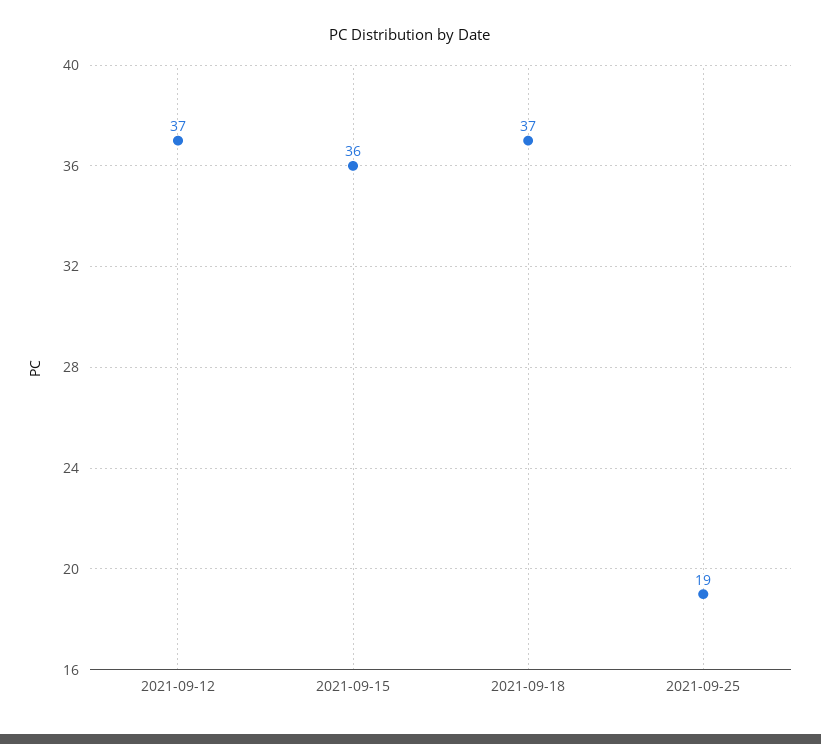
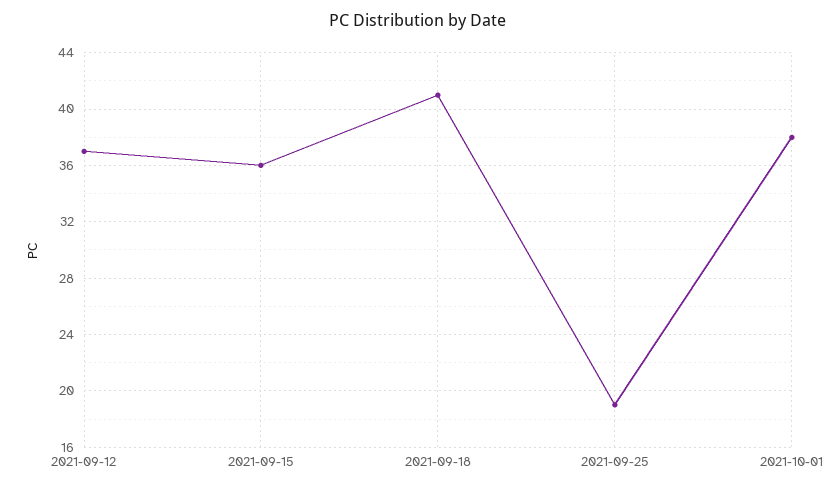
2021-09-18: 37 -> 41
2021-10-01: none -> 38

